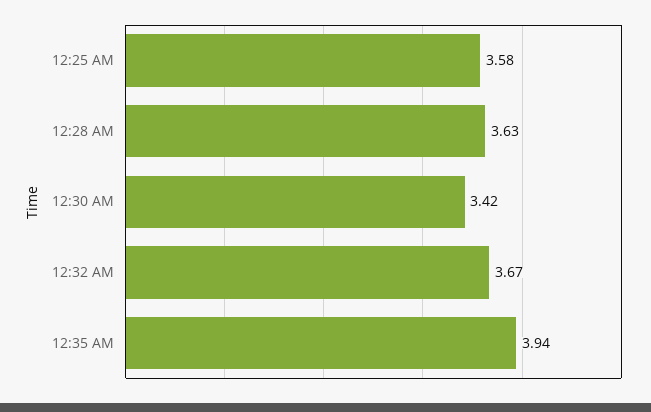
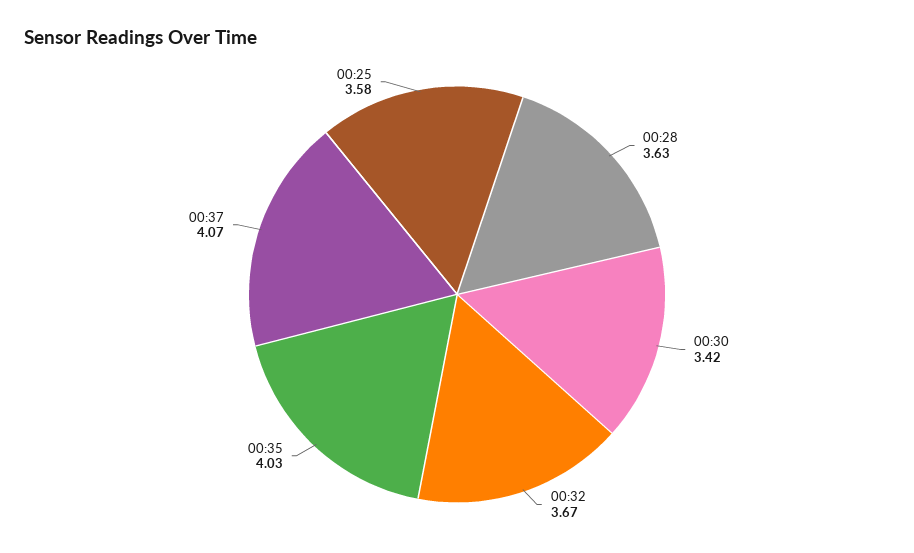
12:35 AM: 3.94 -> 4.03
00:37: none -> 4.07

